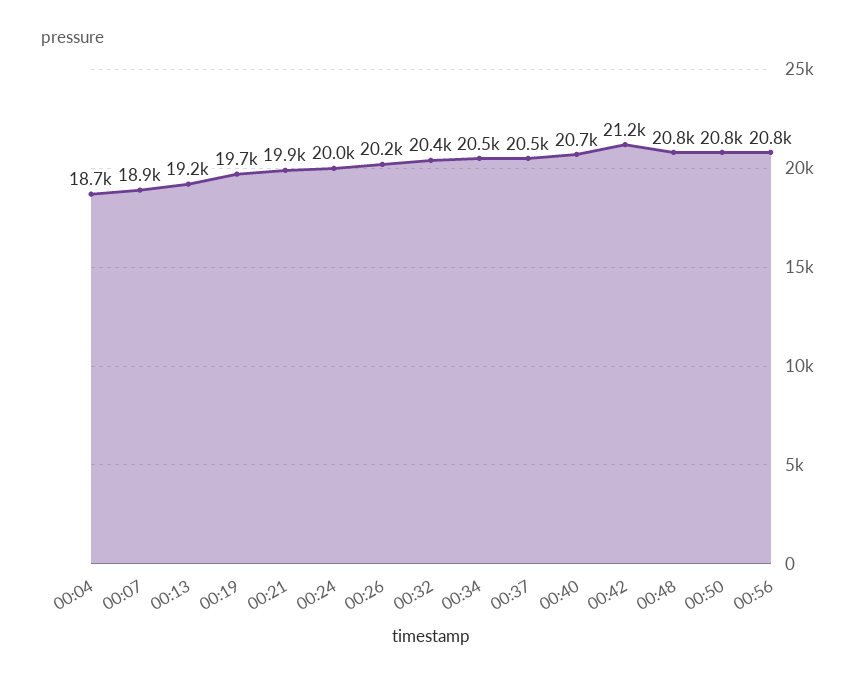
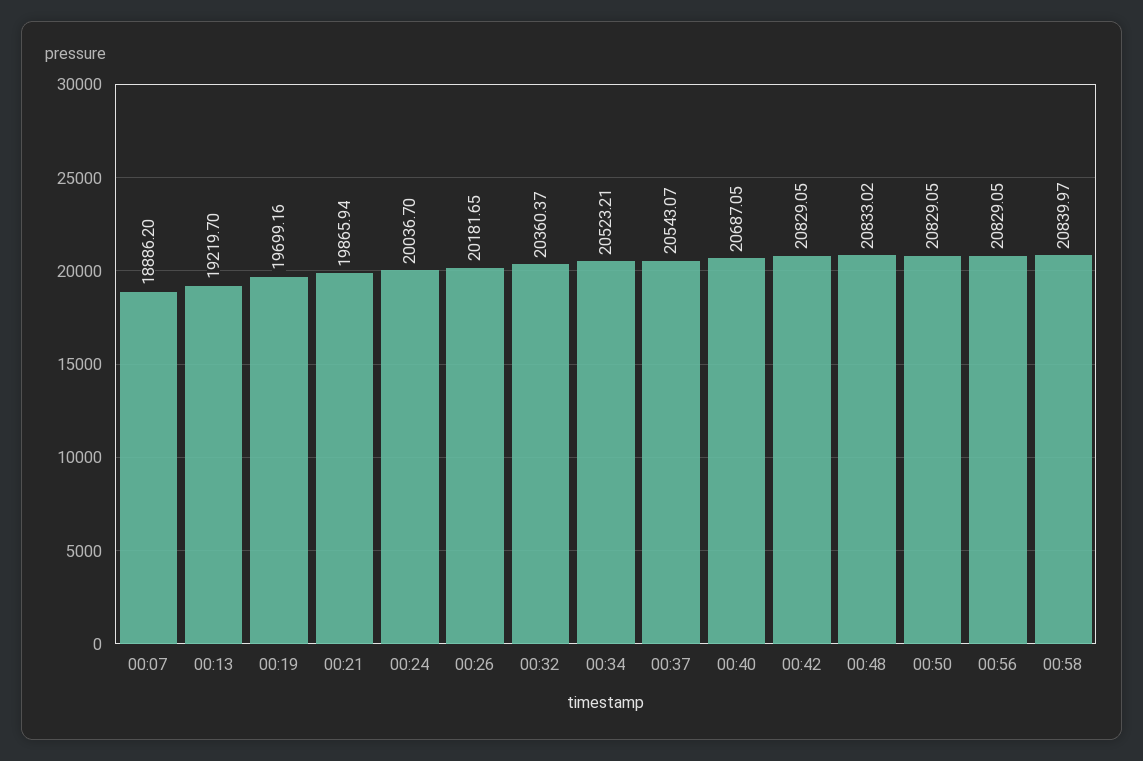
00:04: 18700 -> none
00:42: 21200 -> 20829.05
00:58: none -> 20839.97

